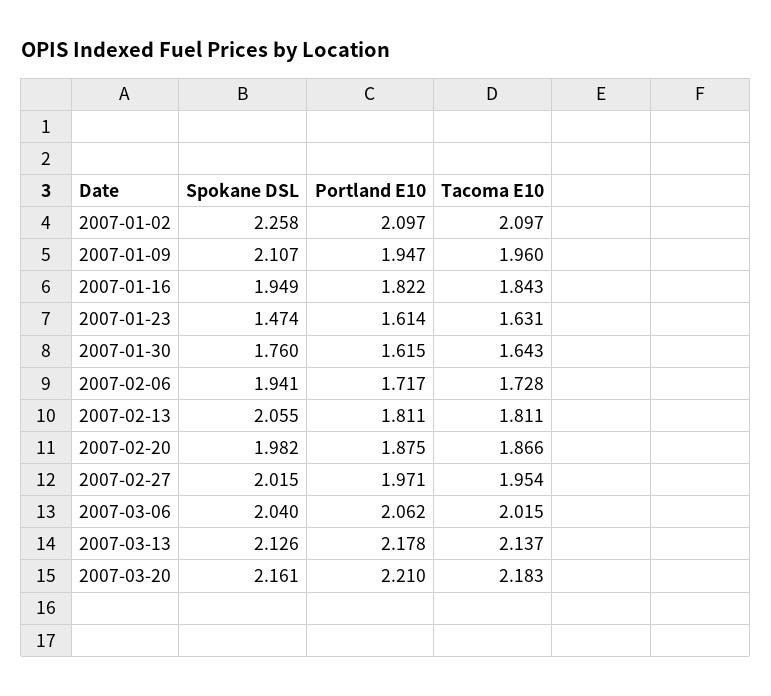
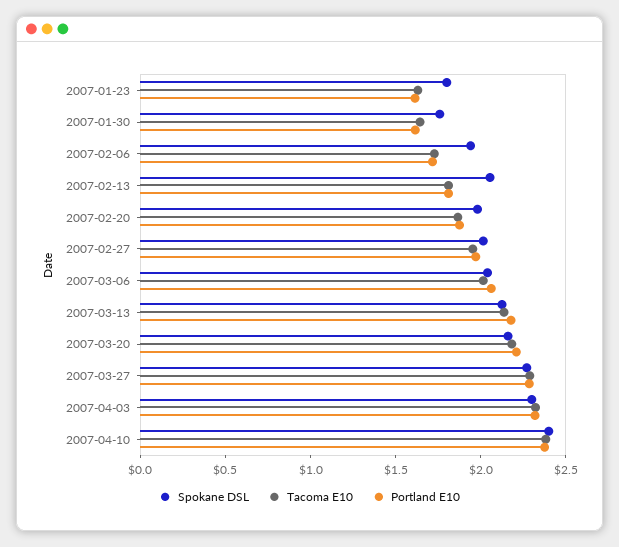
Spokane DSL, 2007-01-02: 2.258 -> none
Portland E10, 2007-01-02: 2.097 -> none
Tacoma E10, 2007-01-02: 2.097 -> none
Spokane DSL, 2007-01-09: 2.107 -> none
Portland E10, 2007-01-09: 1.947 -> none
Tacoma E10, 2007-01-09: 1.96 -> none
Spokane DSL, 2007-01-16: 1.949 -> none
Portland E10, 2007-01-16: 1.822 -> none
Tacoma E10, 2007-01-16: 1.843 -> none
Spokane DSL, 2007-01-23: 1.474 -> 1.8
Spokane DSL, 2007-03-27: none -> 2.3
Tacoma E10, 2007-03-27: none -> 2.3
Portland E10, 2007-03-27: none -> 2.3
Spokane DSL, 2007-04-03: none -> 2.3
Tacoma E10, 2007-04-03: none -> 2.3
Portland E10, 2007-04-03: none -> 2.3
Spokane DSL, 2007-04-10: none -> 2.4
Tacoma E10, 2007-04-10: none -> 2.4
Portland E10, 2007-04-10: none -> 2.4

